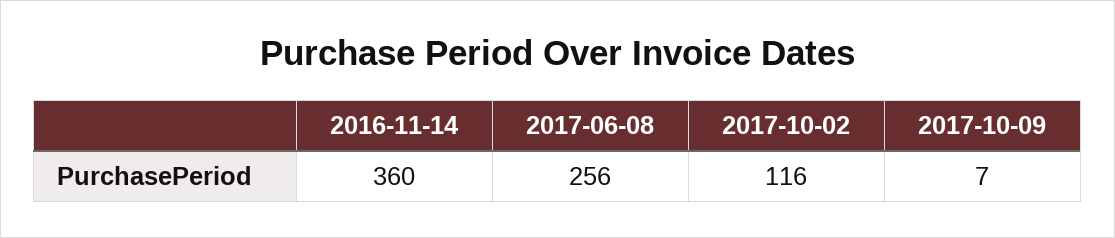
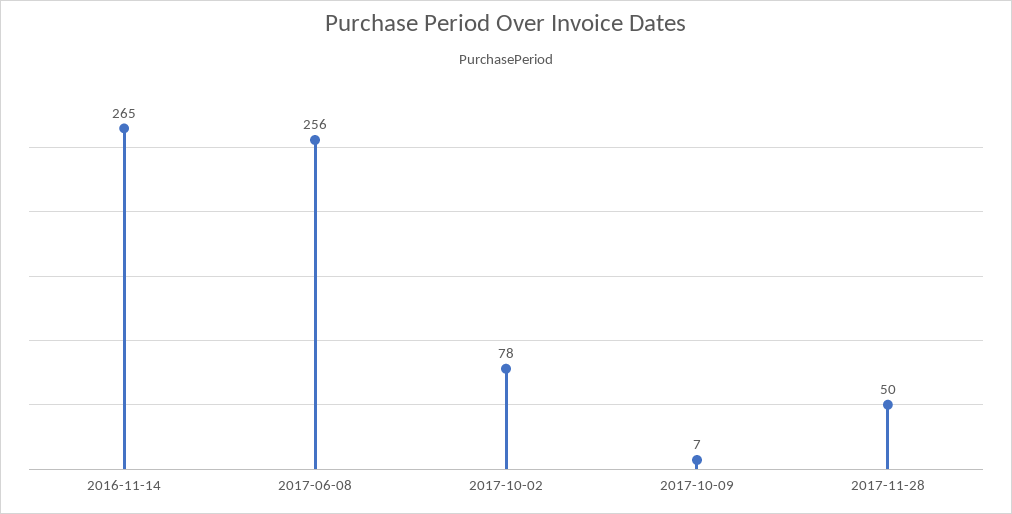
2016-11-14: 360 -> 265
2017-10-02: 116 -> 78
2017-11-28: none -> 50

